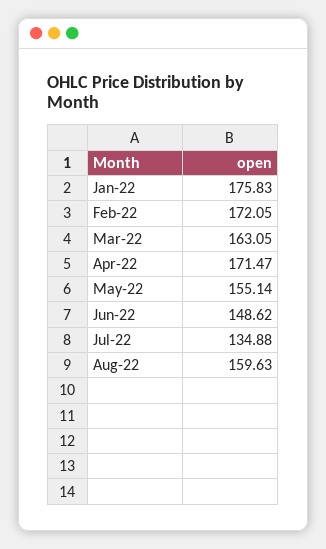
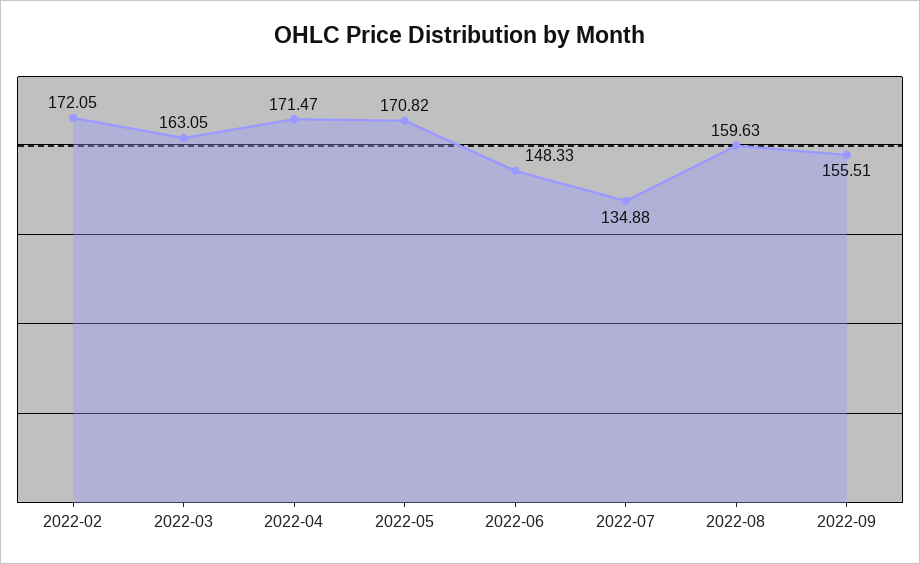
Jan-22: 175.83 -> none
May-22: 155.14 -> 170.82
Jun-22: 148.62 -> 148.33
2022-09: none -> 155.51

